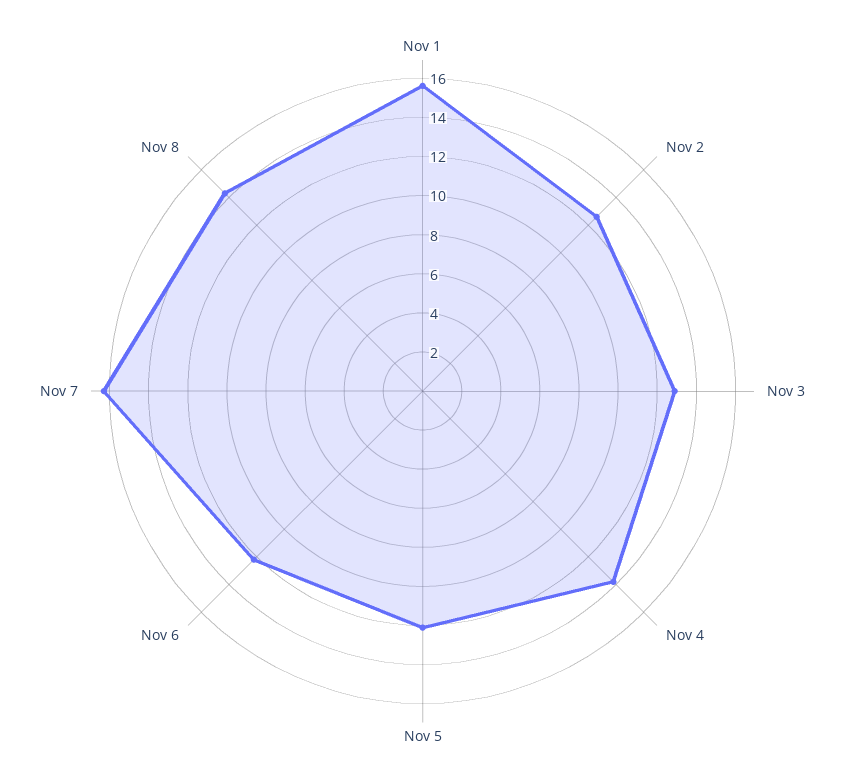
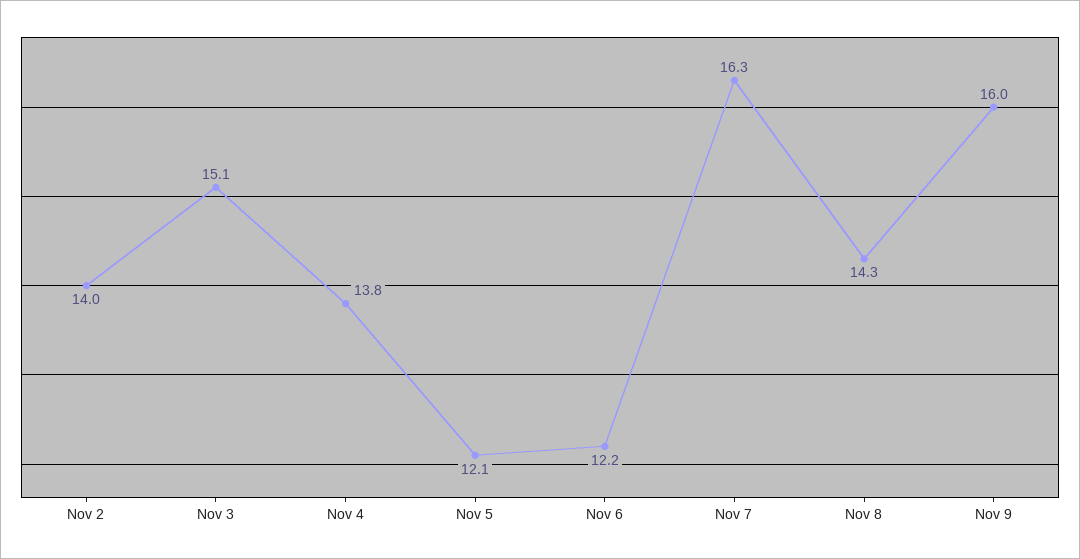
Nov 1: 15.5 -> none
Nov 2: 12.5 -> 14
Nov 3: 13 -> 15.1
Nov 9: none -> 16

